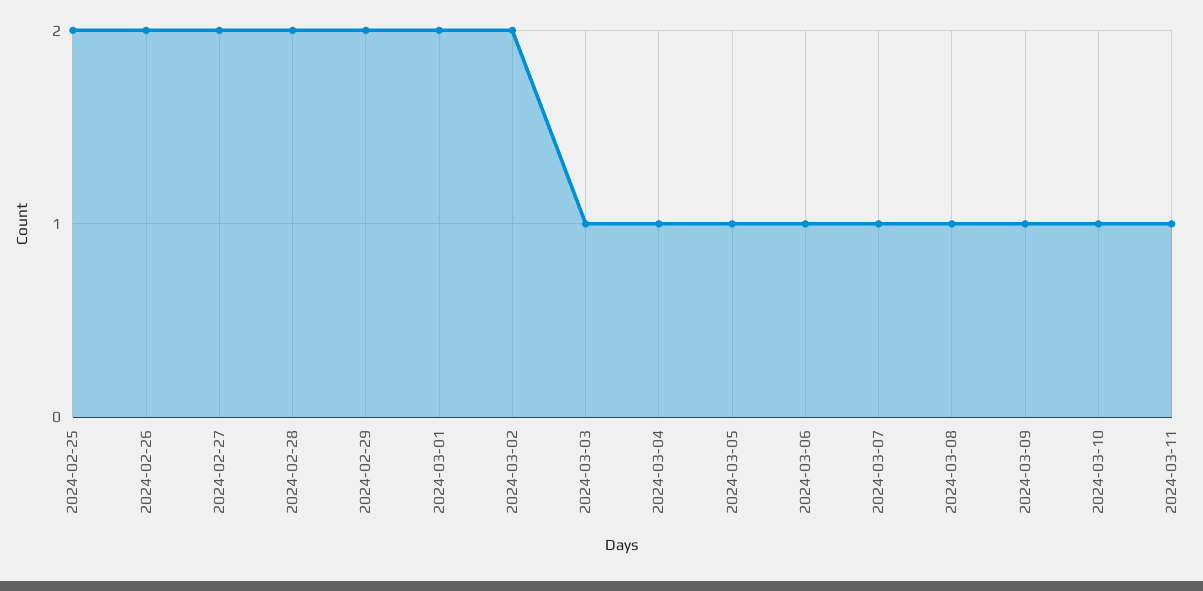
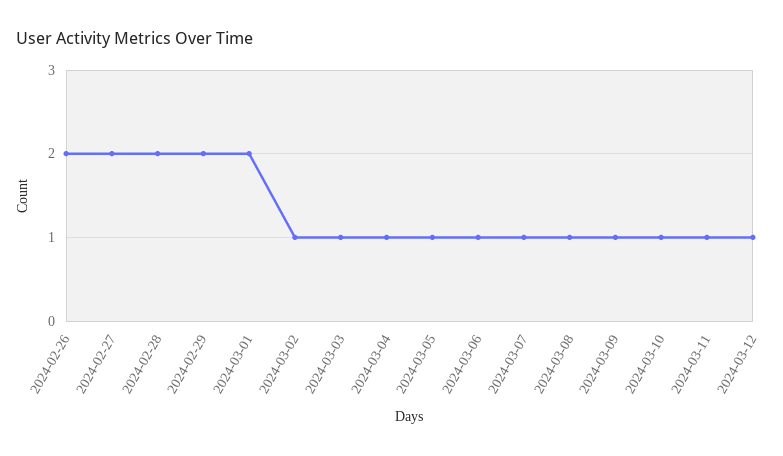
2024-02-25: 2 -> none
2024-03-02: 2 -> 1
2024-03-12: none -> 1

